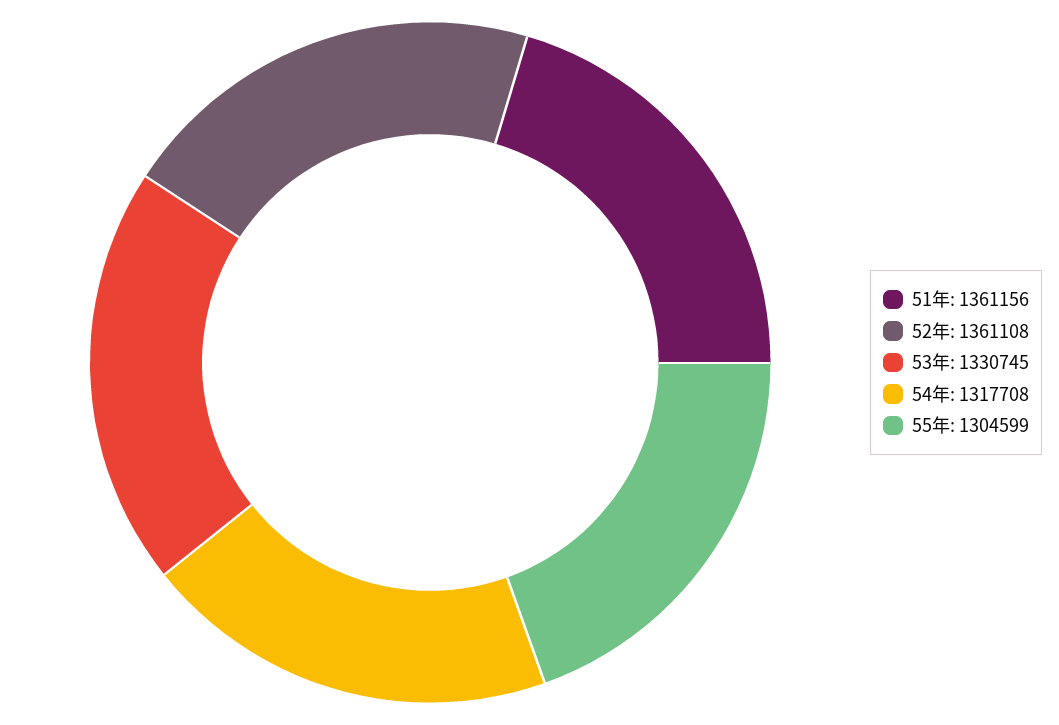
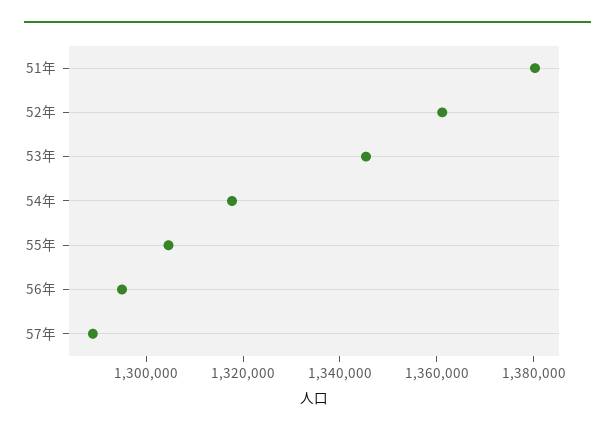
51年: 1361156 -> 1380000
53年: 1330745 -> 1345000
56年: none -> 1295000
57年: none -> 1290000

